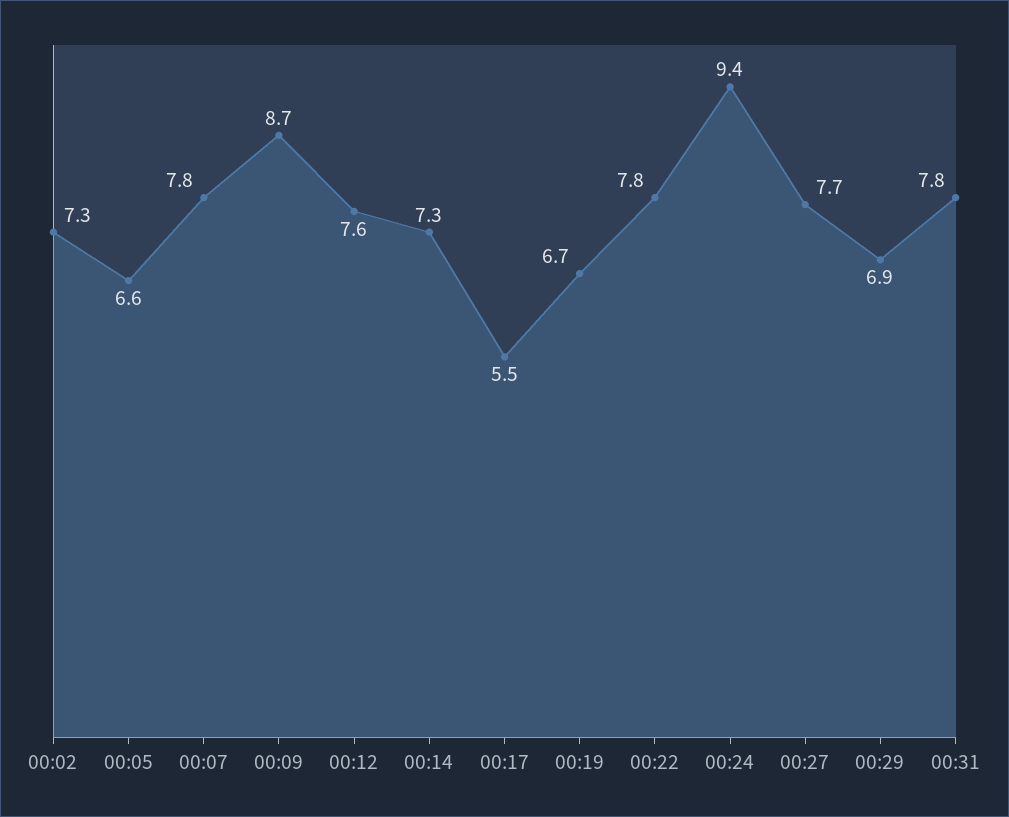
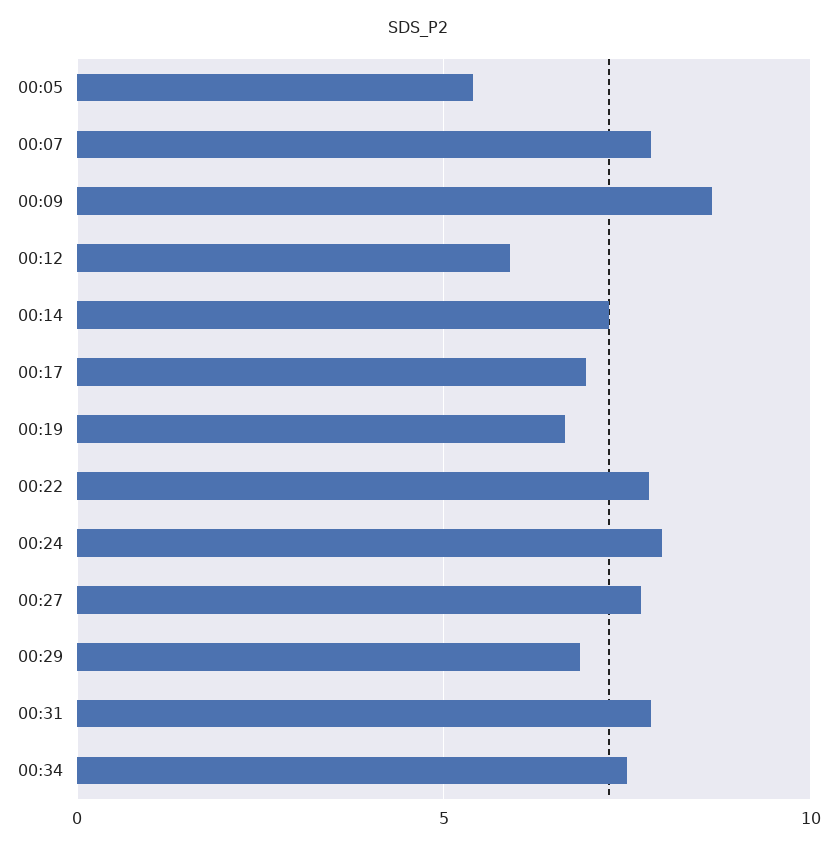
00:02: 7.3 -> none
00:05: 6.6 -> 5.5
00:12: 7.6 -> 6
00:17: 5.5 -> 7
00:24: 9.4 -> 8
00:34: none -> 7.5

